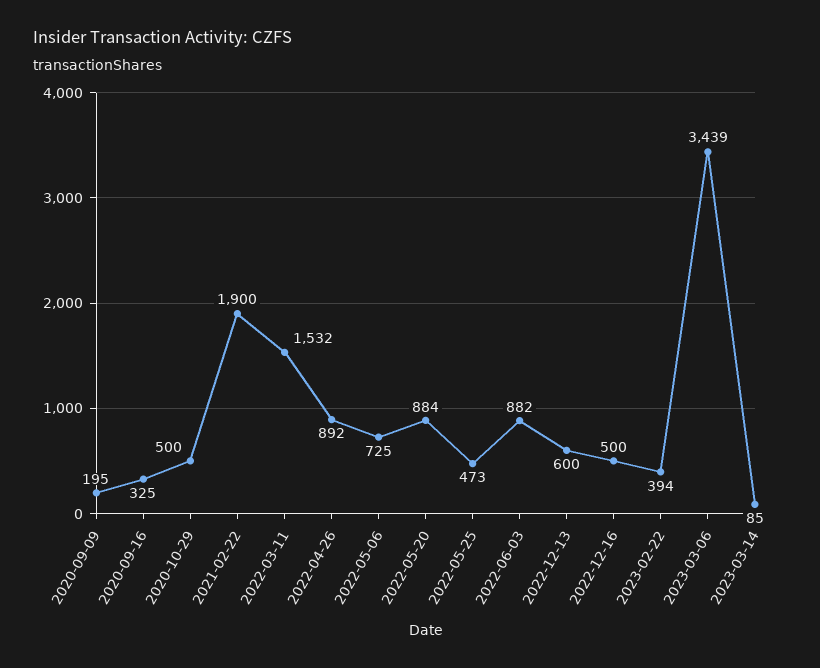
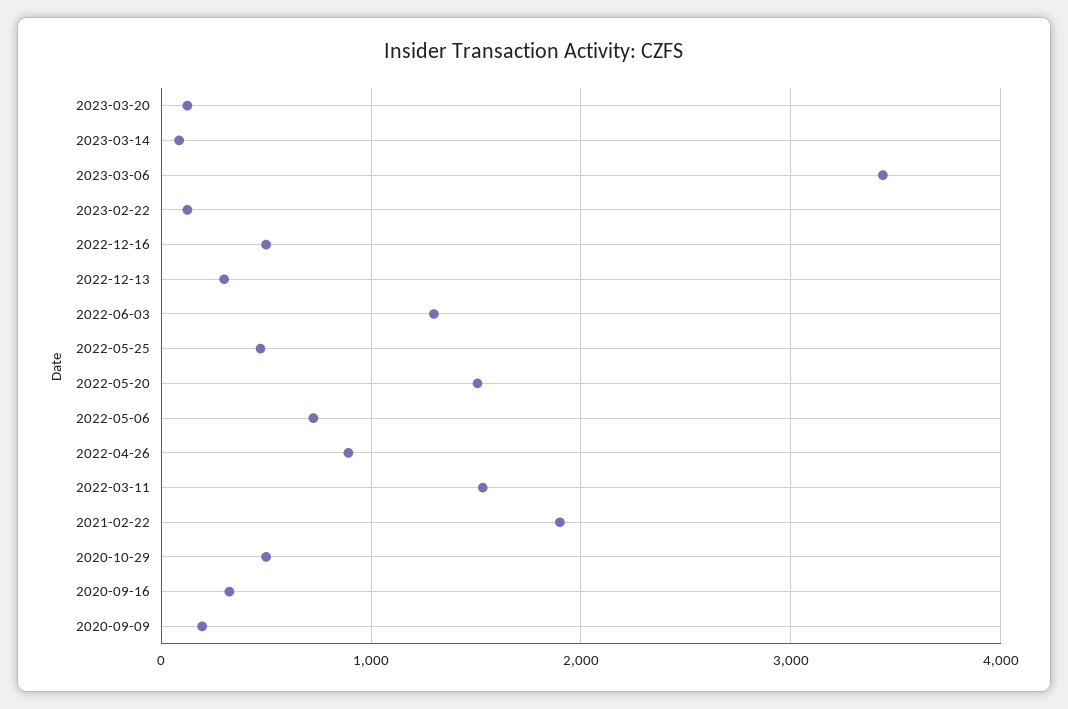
2022-05-20: 884 -> 1500
2022-06-03: 882 -> 1300
2022-12-13: 600 -> 300
2023-02-22: 394 -> 100
2023-03-20: none -> 100

